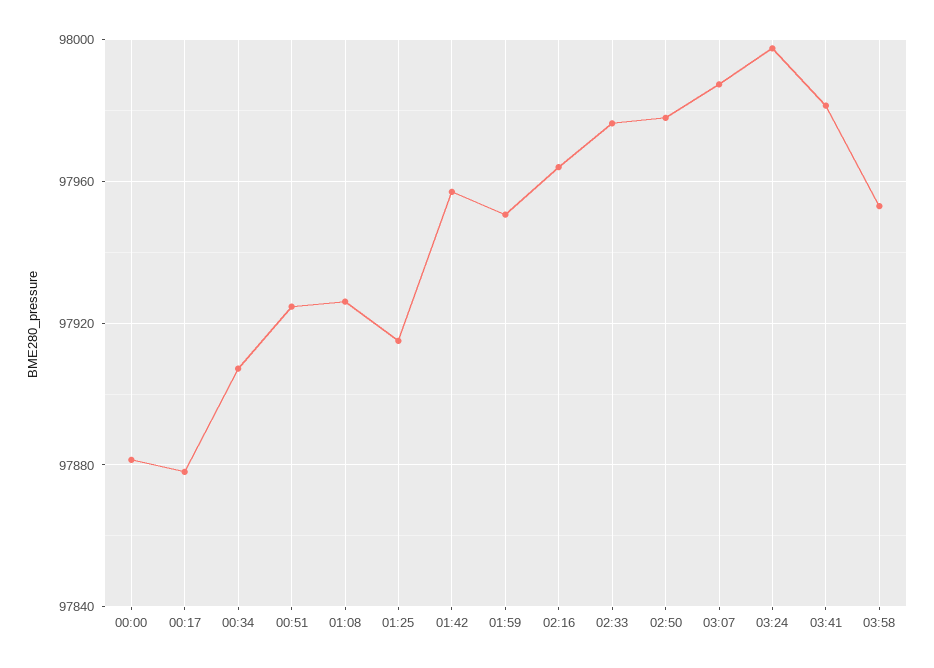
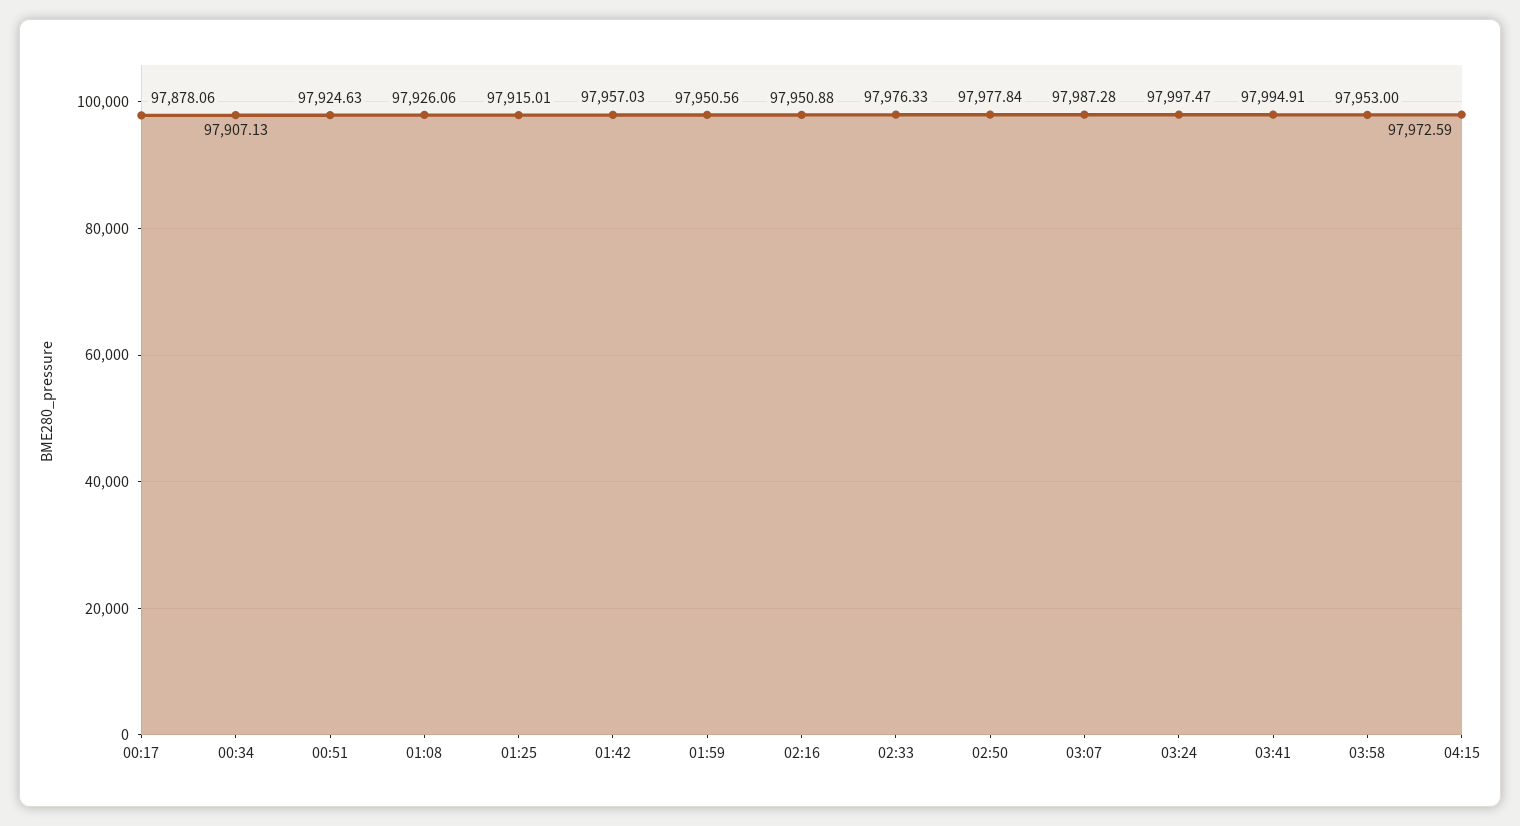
00:00: 97880 -> none
02:16: 97965 -> 97950.88
03:41: 97980 -> 97994.91
04:15: none -> 97972.59

